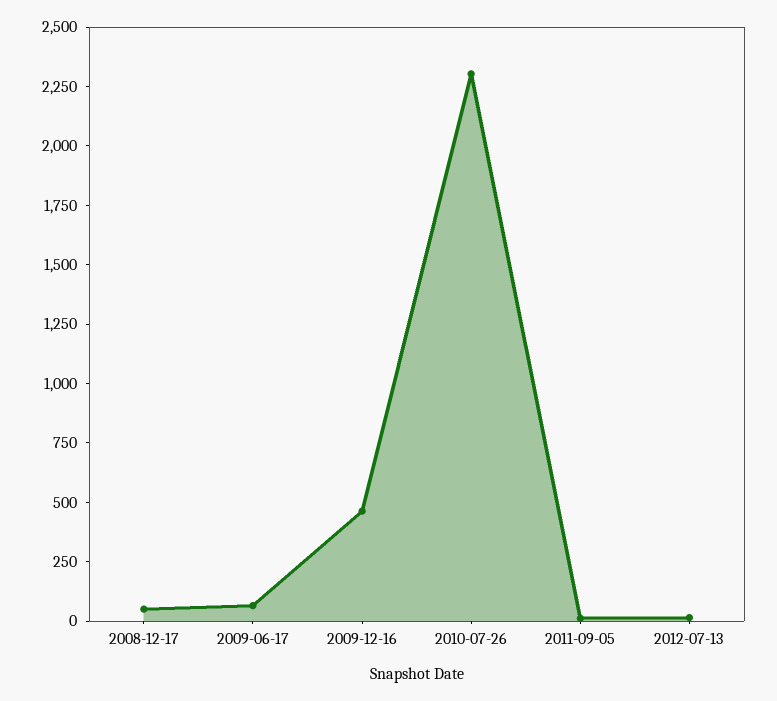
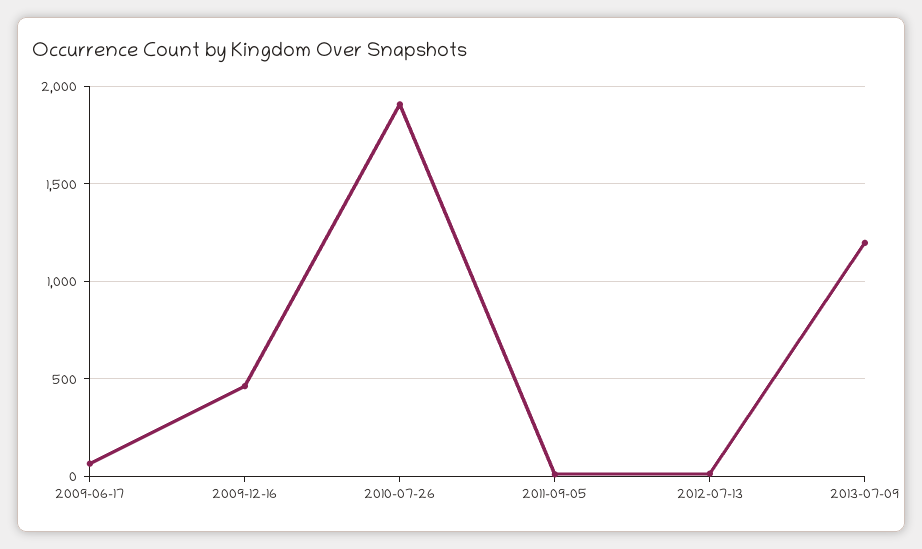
2008-12-17: 50 -> none
2010-07-26: 2300 -> 1900
2013-07-09: none -> 1200

